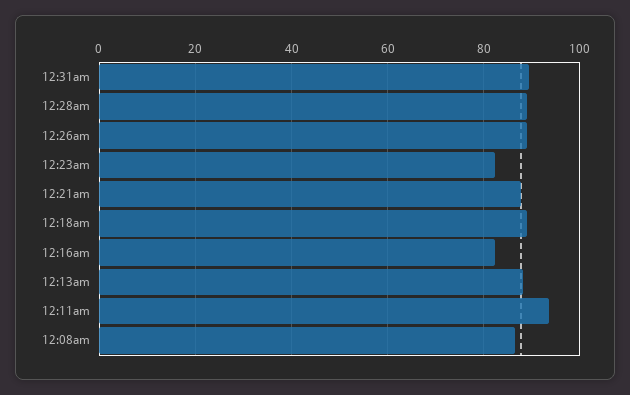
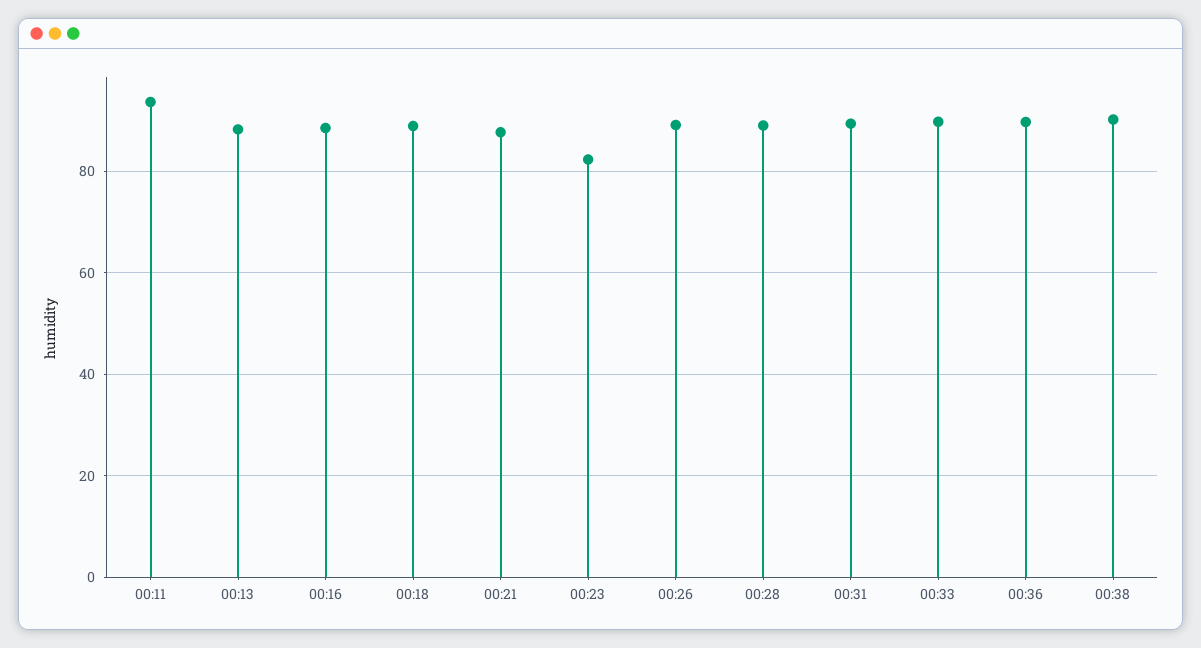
12:16am: 82 -> 88
12:08am: 86 -> none
00:33: none -> 90
00:36: none -> 90
00:38: none -> 90

